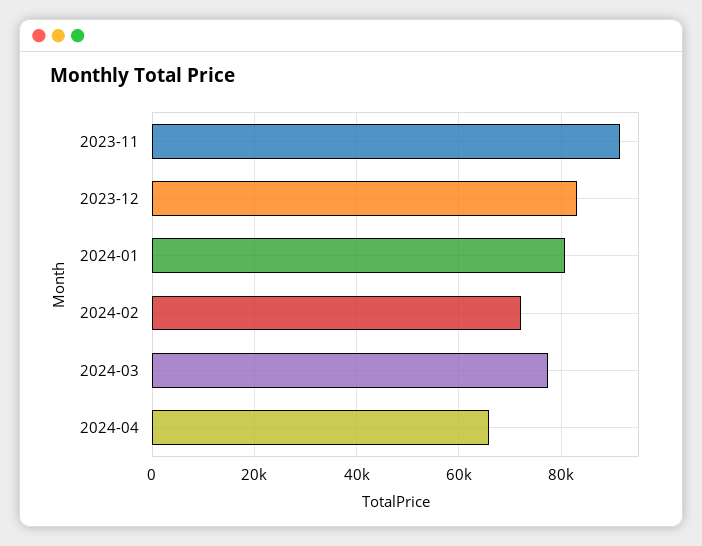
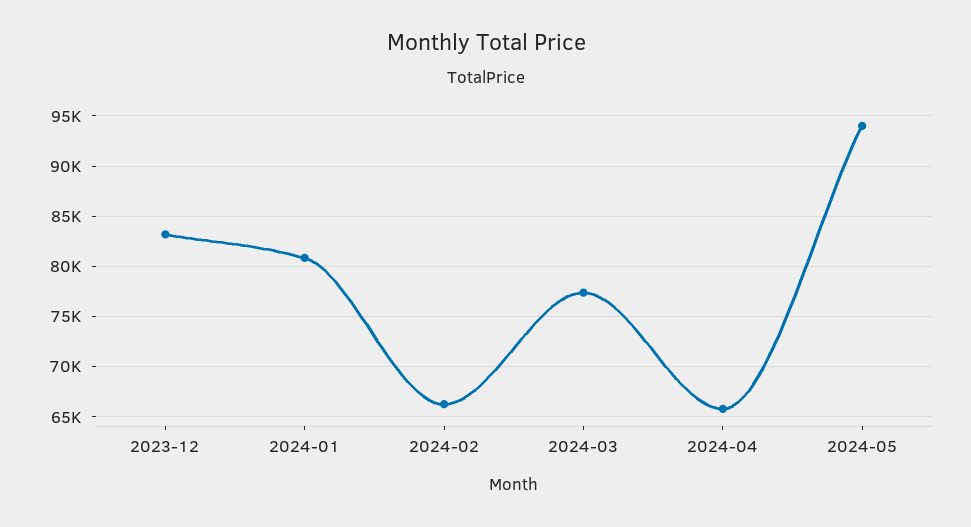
2023-11: 92000 -> none
2024-02: 72000 -> 66000
2024-05: none -> 94000

